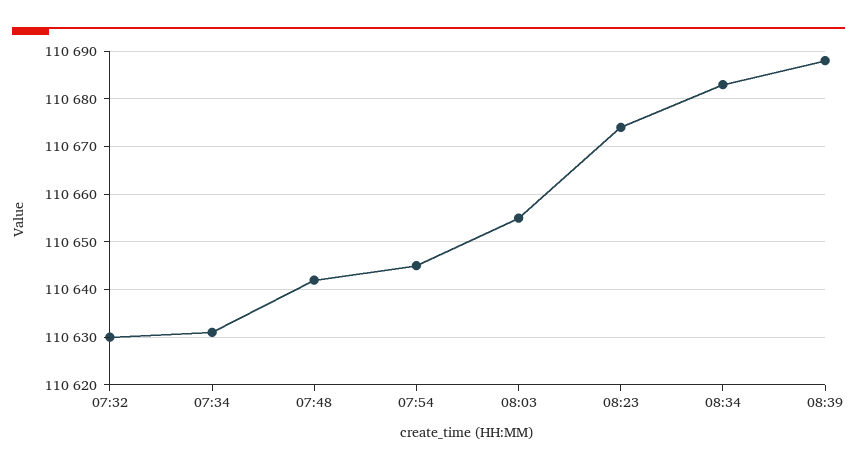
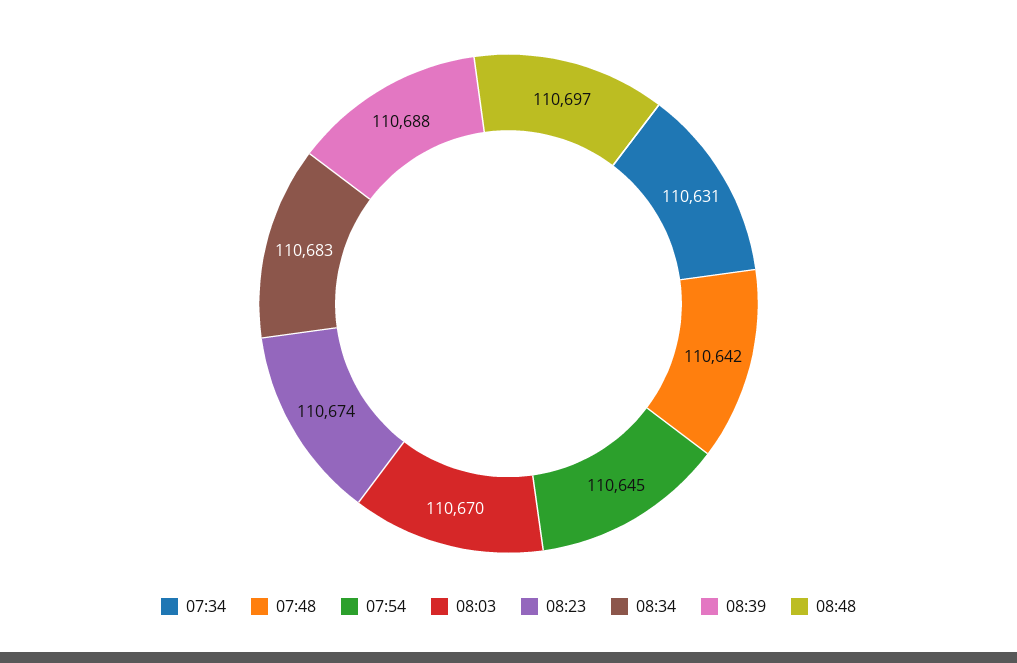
07:32: 110630 -> none
08:03: 110655 -> 110670
08:48: none -> 110697

